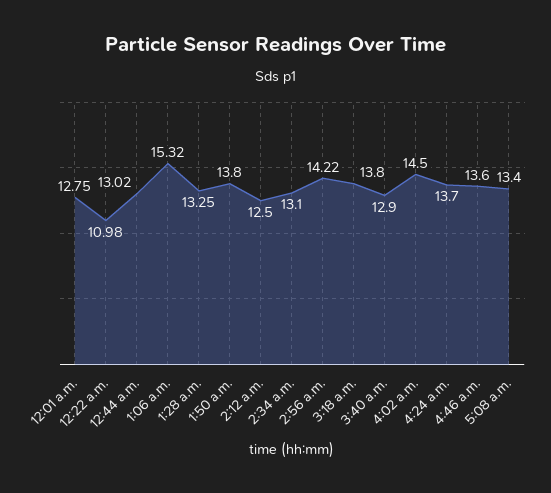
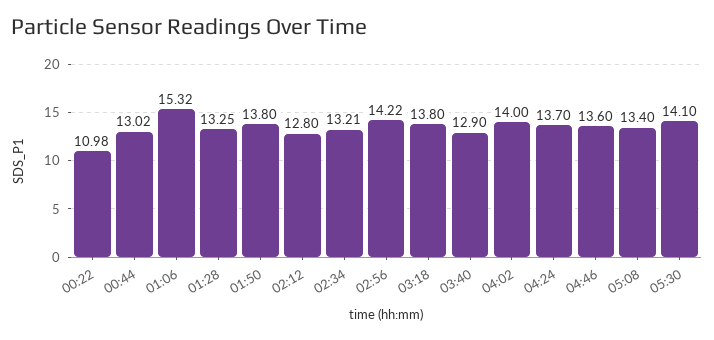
12:01 a.m.: 12.75 -> none
2:12 a.m.: 12.5 -> 12.8
2:34 a.m.: 13.1 -> 13.21
4:02 a.m.: 14.5 -> 14
05:30: none -> 14.1

